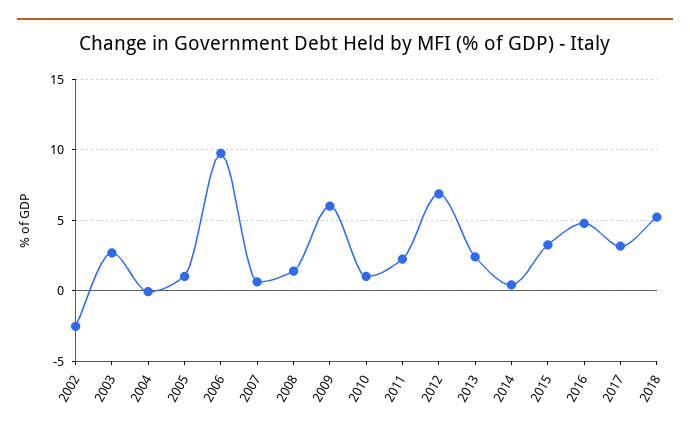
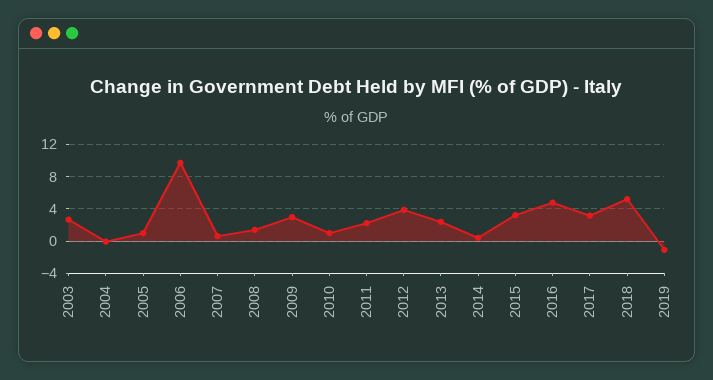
2002: -2.5 -> none
2009: 6 -> 3
2012: 7 -> 4
2019: none -> -1

